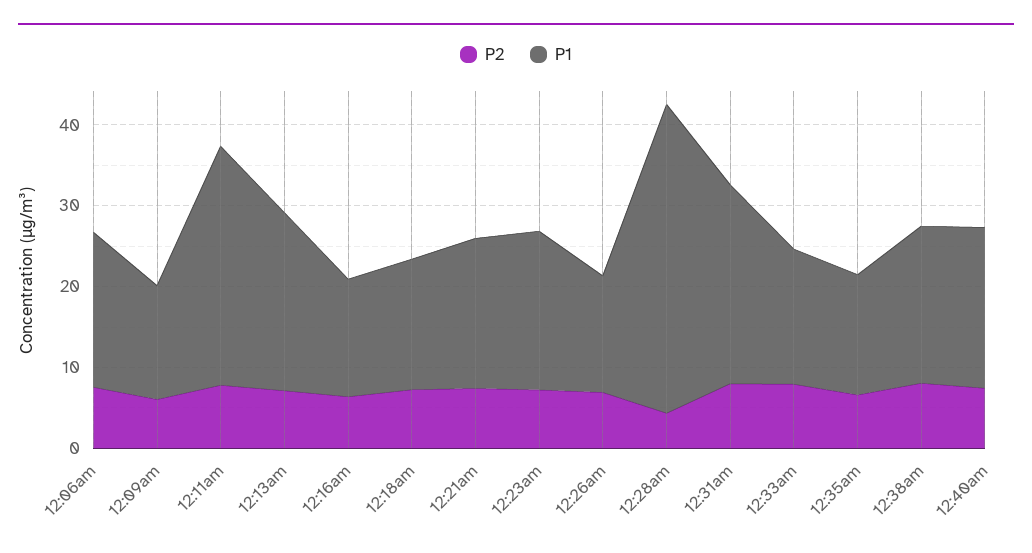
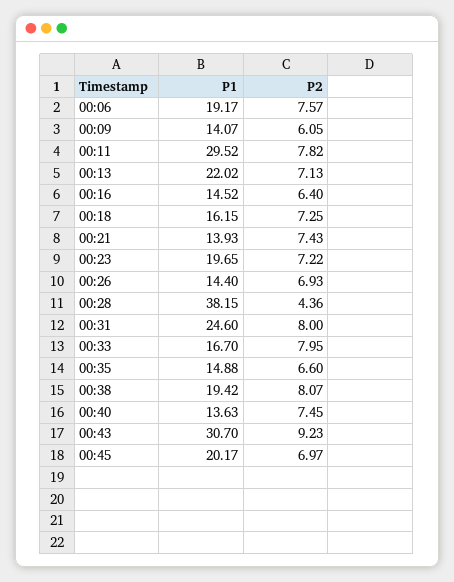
P1, 12:21am: 18 -> 13.93
P1, 12:40am: 20 -> 13.63
P1, 00:43: none -> 30.7
P2, 00:43: none -> 9.23
P1, 00:45: none -> 20.17
P2, 00:45: none -> 6.97

